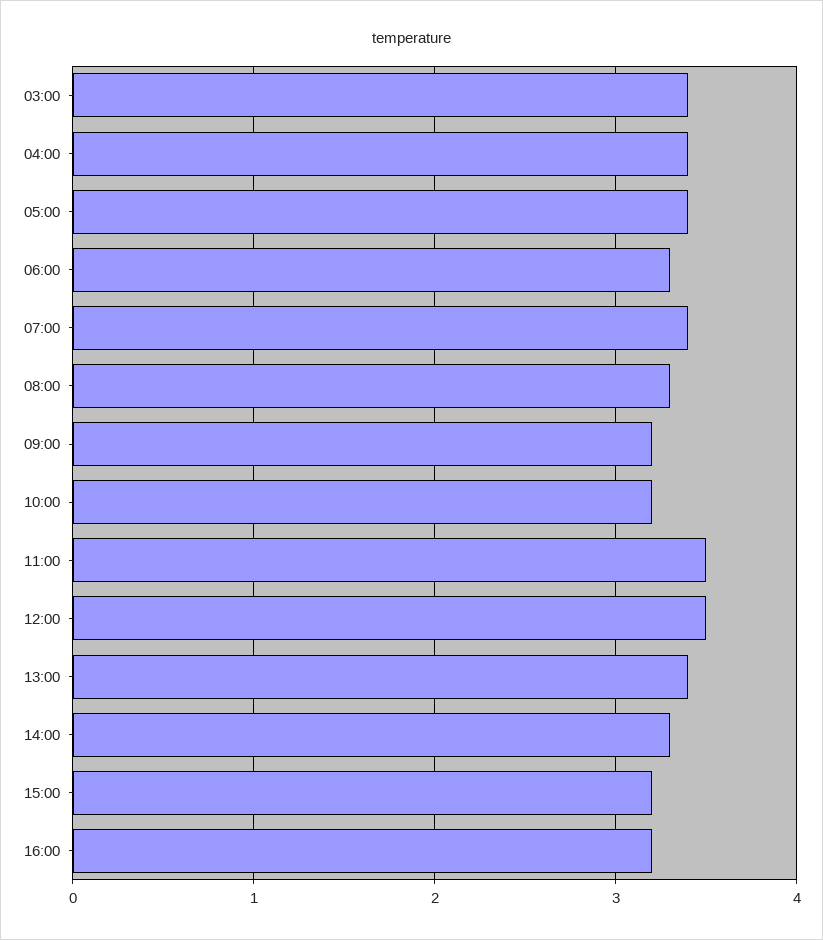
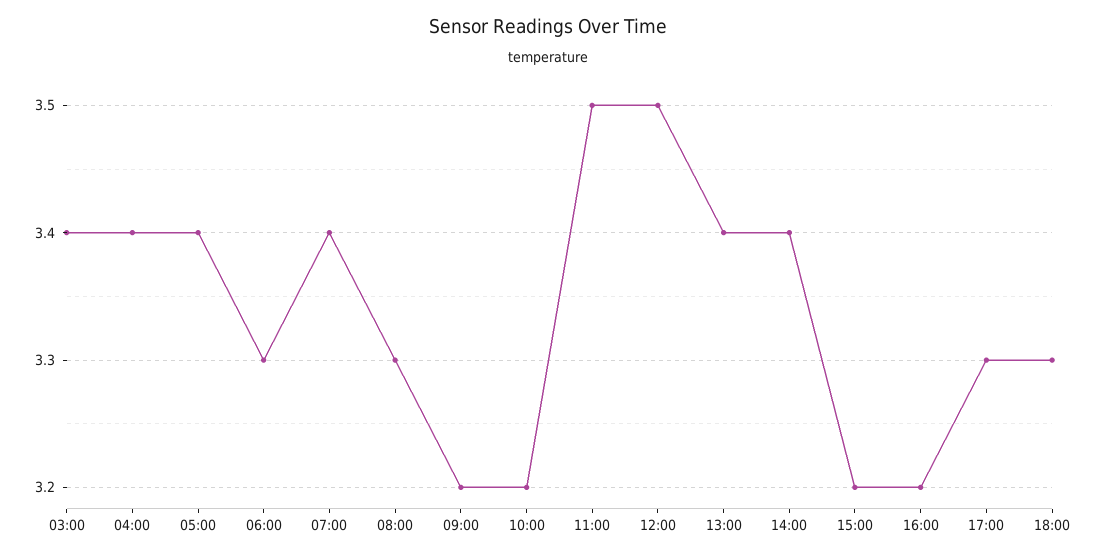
14:00: 3.3 -> 3.4
17:00: none -> 3.3
18:00: none -> 3.3

